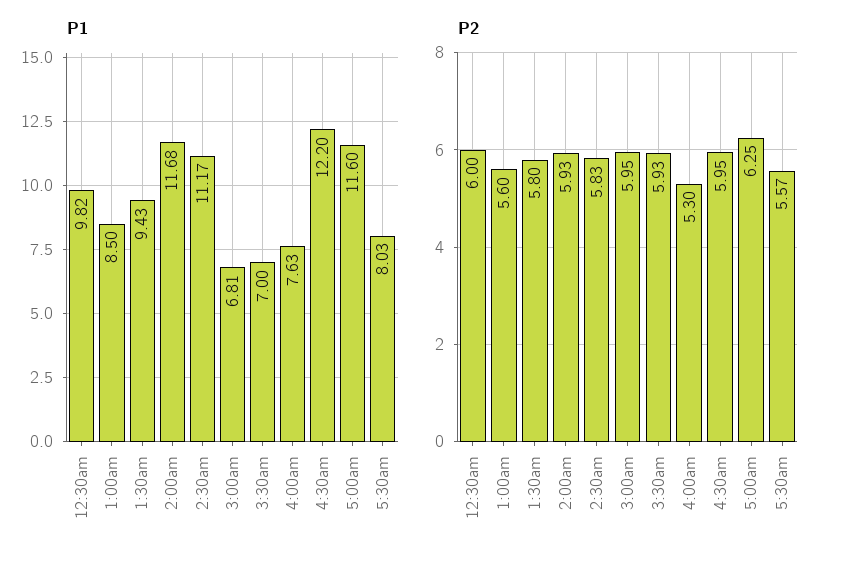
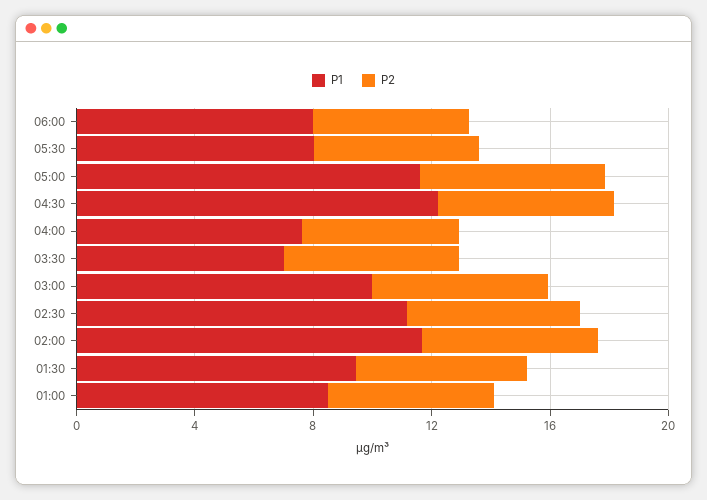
P1, 12:30am: 9.82 -> none
P1, 3:00am: 6.81 -> 10
P2, 12:30am: 6 -> none
P1, 06:00: none -> 8
P2, 06:00: none -> 5

